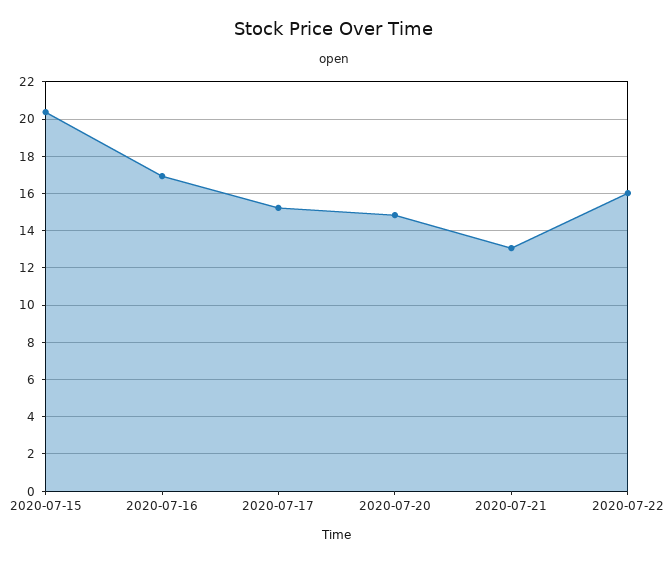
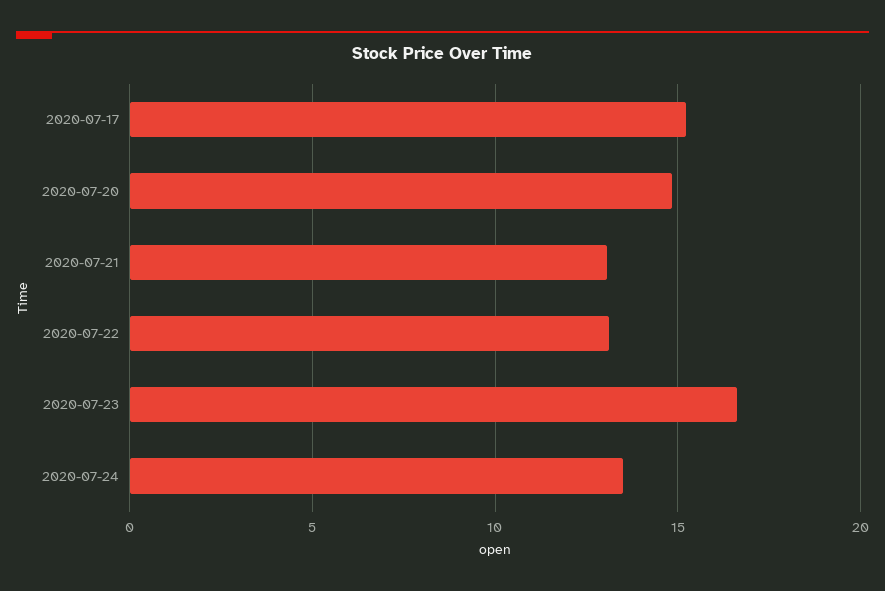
2020-07-15: 20.5 -> none
2020-07-16: 17 -> none
2020-07-22: 16 -> 13
2020-07-23: none -> 16.5
2020-07-24: none -> 13.5

